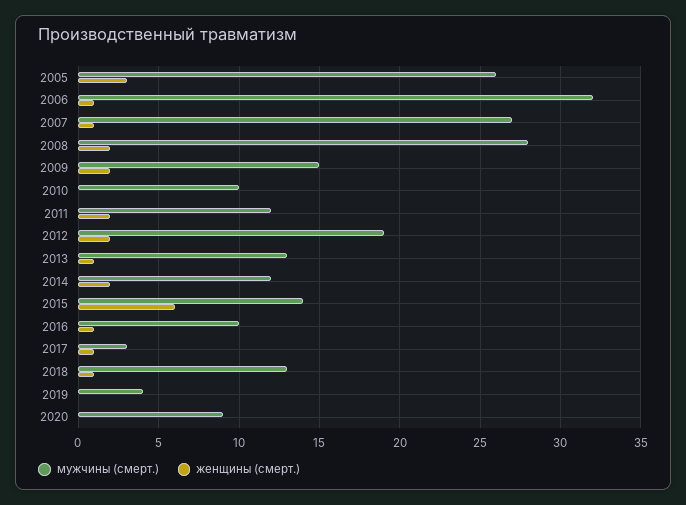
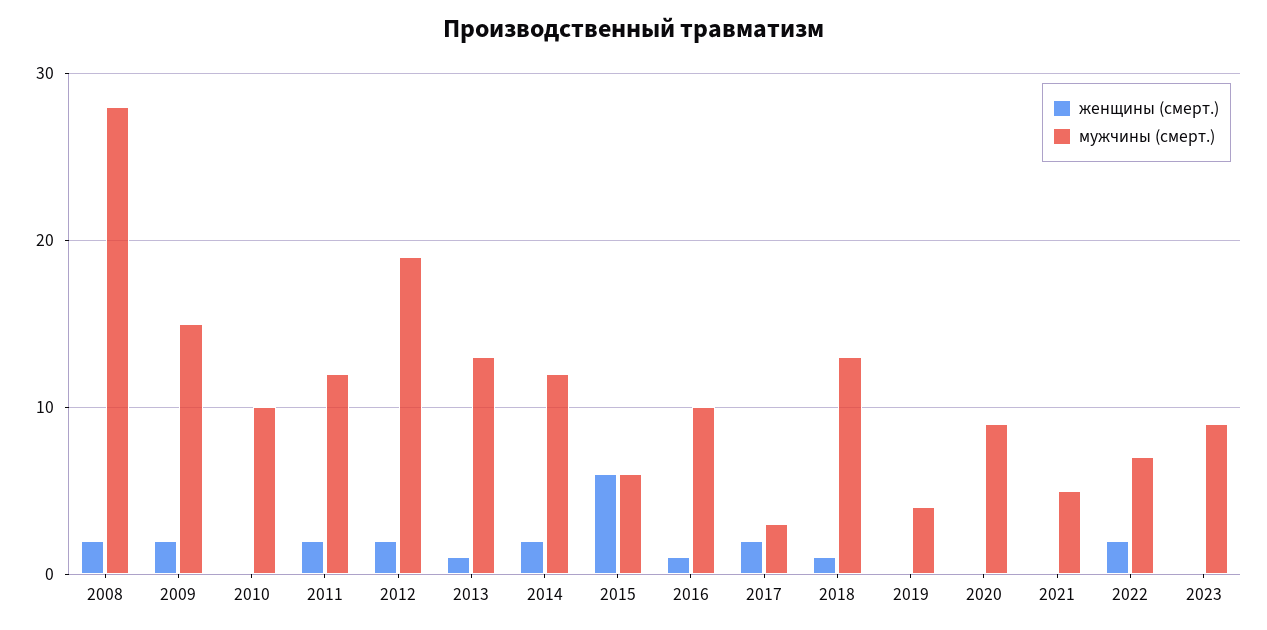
мужчины (смерт.), 2005: 26 -> none
женщины (смерт.), 2005: 3 -> none
мужчины (смерт.), 2006: 32 -> none
женщины (смерт.), 2006: 1 -> none
мужчины (смерт.), 2007: 27 -> none
женщины (смерт.), 2007: 1 -> none
мужчины (смерт.), 2015: 14 -> 6
женщины (смерт.), 2017: 1 -> 2
женщины (смерт.), 2021: none -> 0
мужчины (смерт.), 2021: none -> 5
женщины (смерт.), 2022: none -> 2
мужчины (смерт.), 2022: none -> 7
женщины (смерт.), 2023: none -> 0
мужчины (смерт.), 2023: none -> 9

